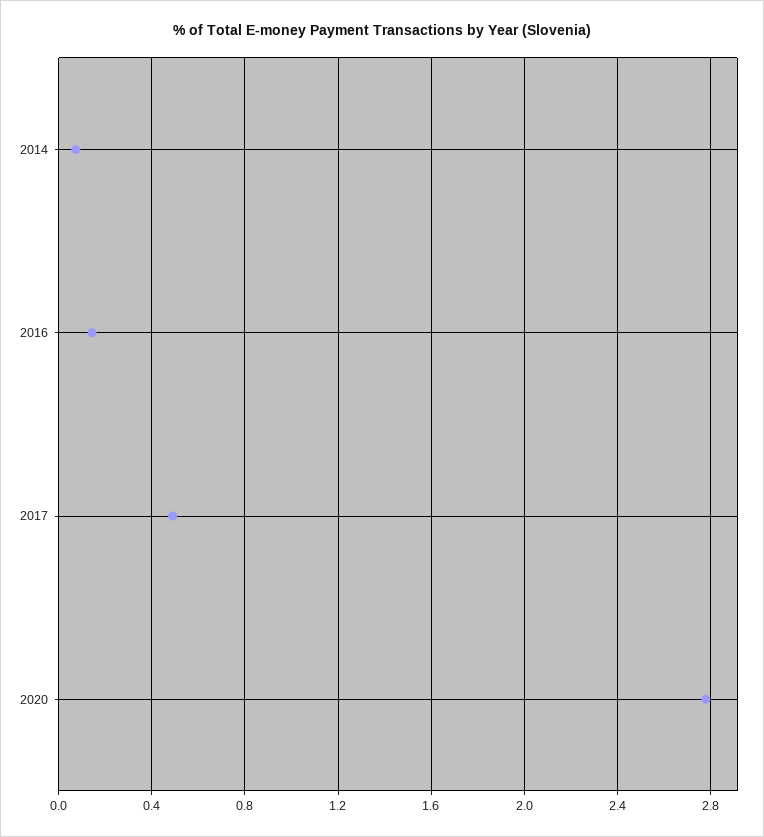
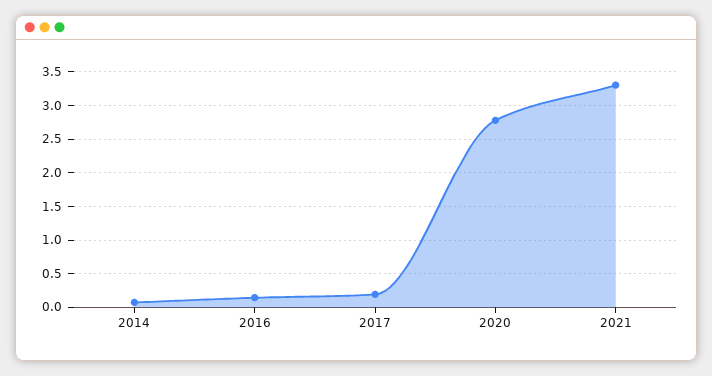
2017: 0.5 -> 0.2
2021: none -> 3.3

